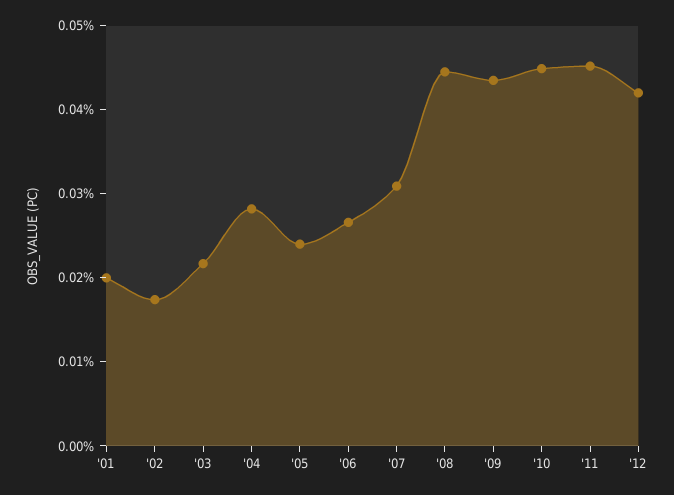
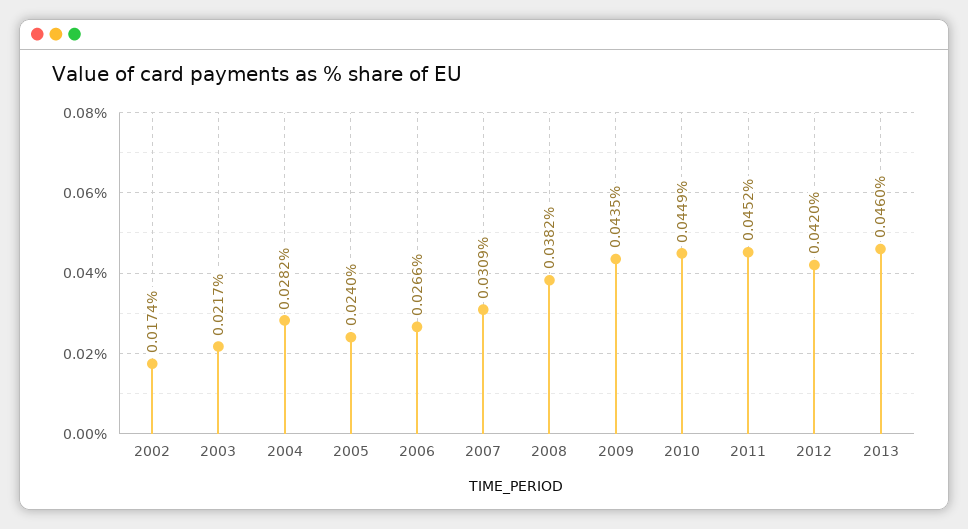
'01: 0.02 -> none
'08: 0.044 -> 0.0382
2013: none -> 0.046

